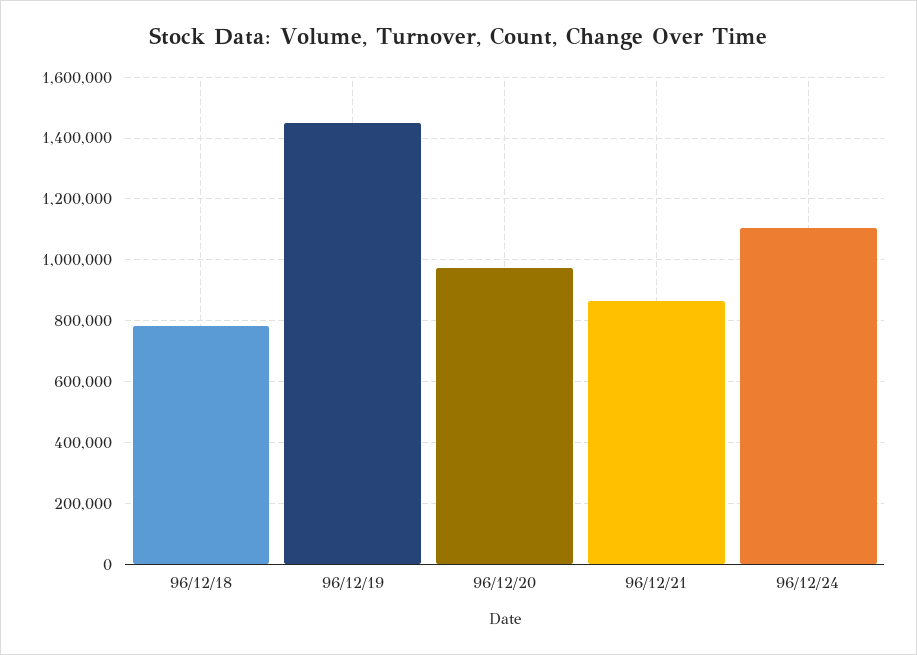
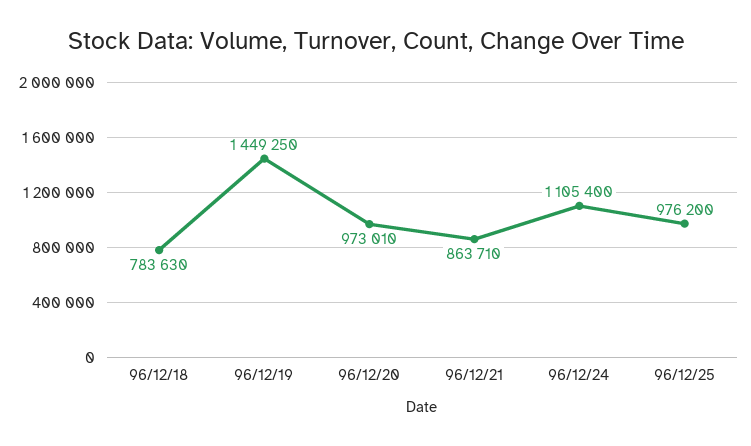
96/12/25: none -> 976200

